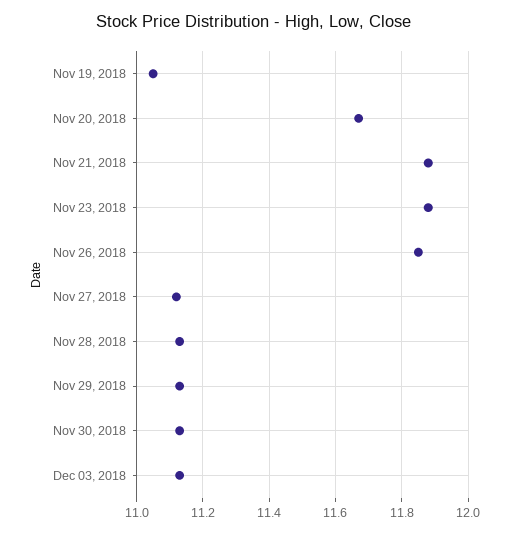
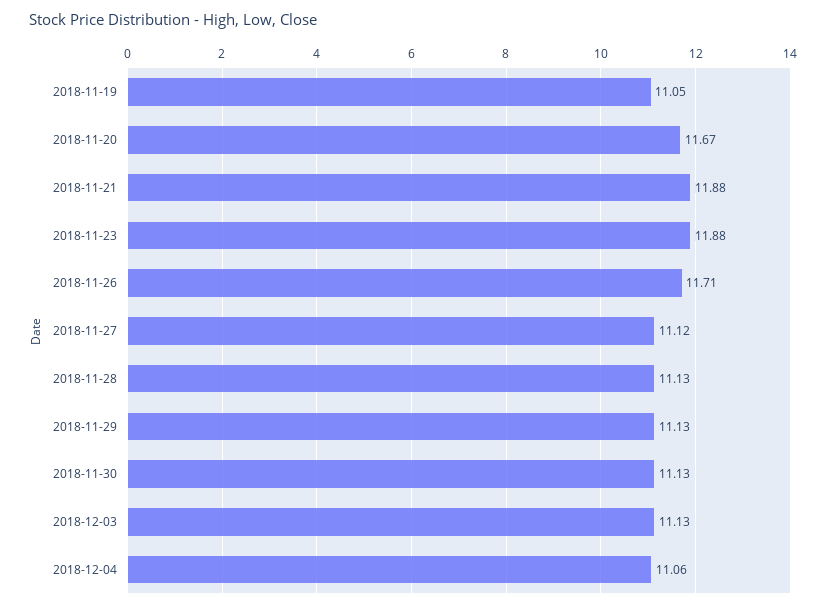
Nov 26, 2018: 11.85 -> 11.71
2018-12-04: none -> 11.06

